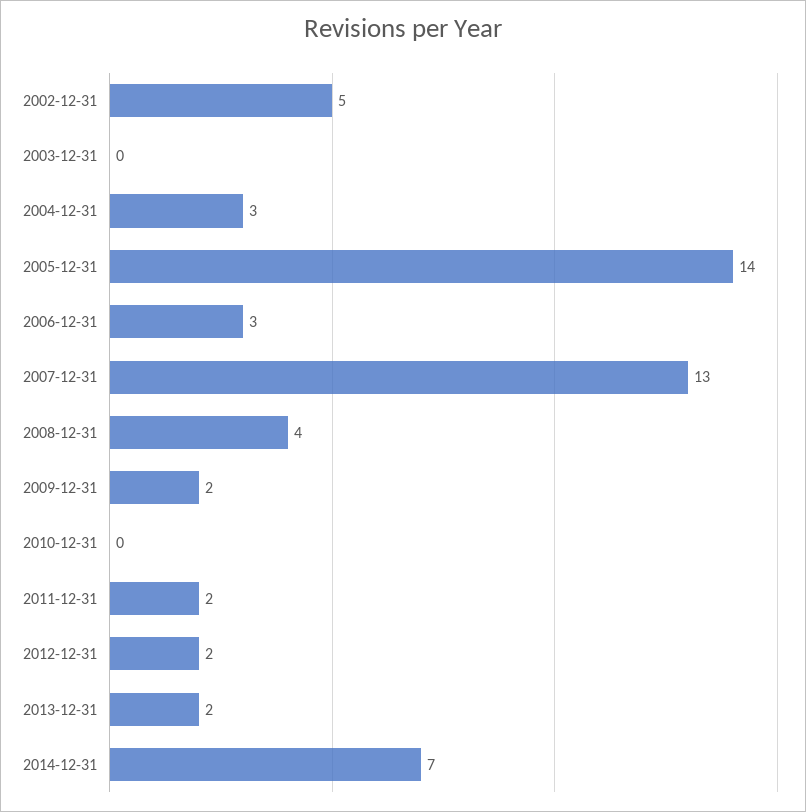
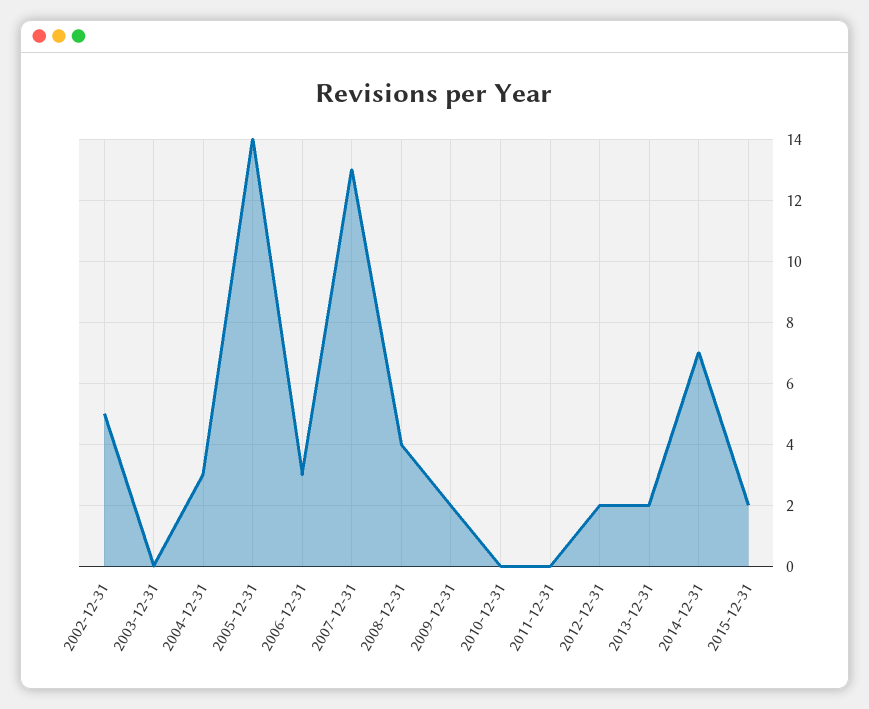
2011-12-31: 2 -> 0
2015-12-31: none -> 2

